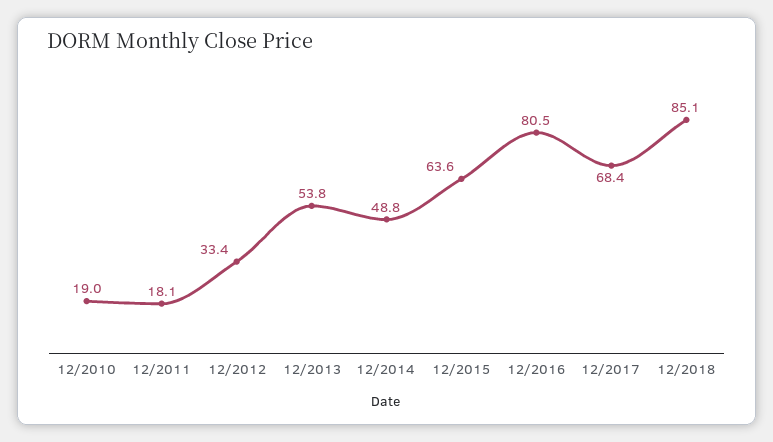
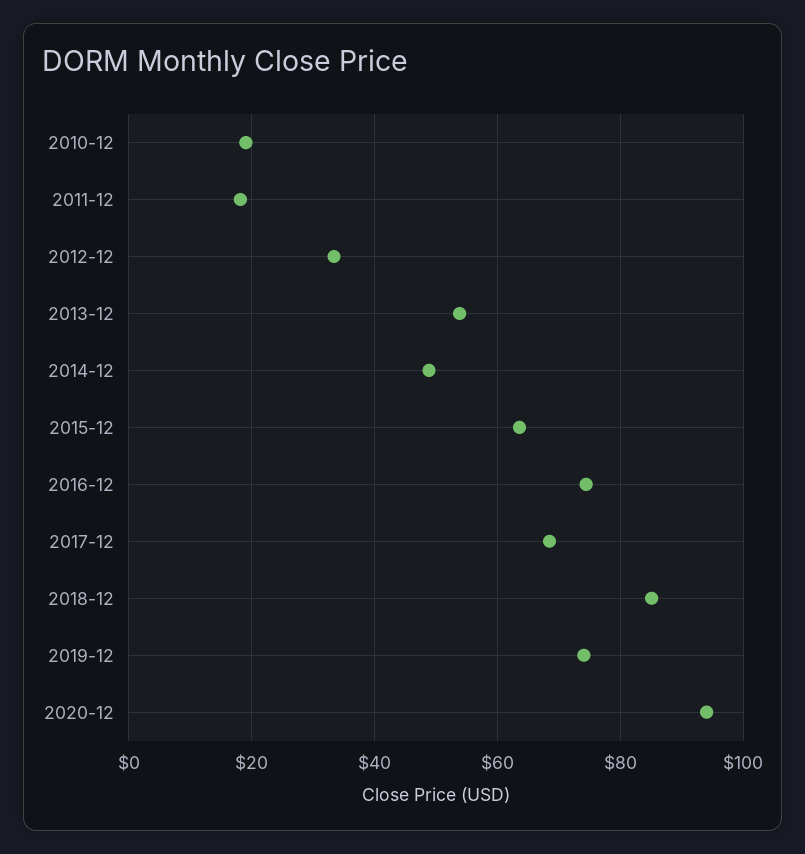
12/2016: 80.5 -> 74
2019-12: none -> 74
2020-12: none -> 94

